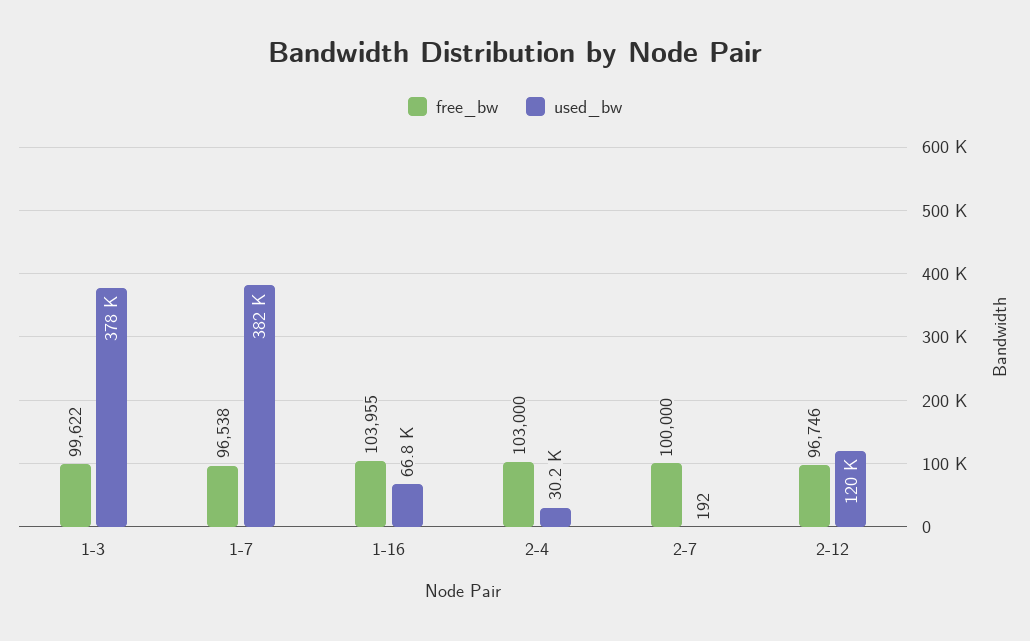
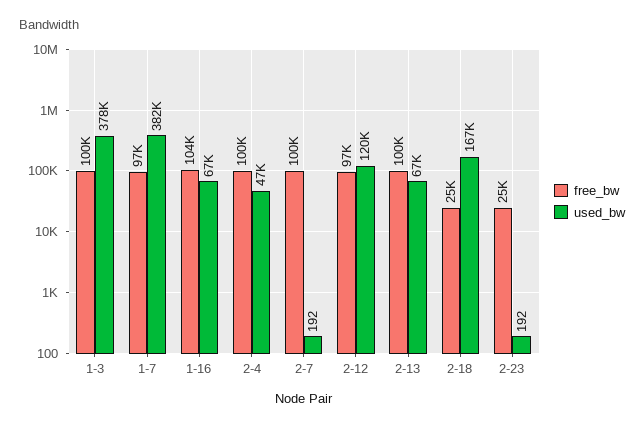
free_bw, 2-4: 103000 -> 100000
used_bw, 2-4: 30200 -> 47000
free_bw, 2-13: none -> 100000
used_bw, 2-13: none -> 67000
free_bw, 2-18: none -> 25000
used_bw, 2-18: none -> 167000
free_bw, 2-23: none -> 25000
used_bw, 2-23: none -> 192

